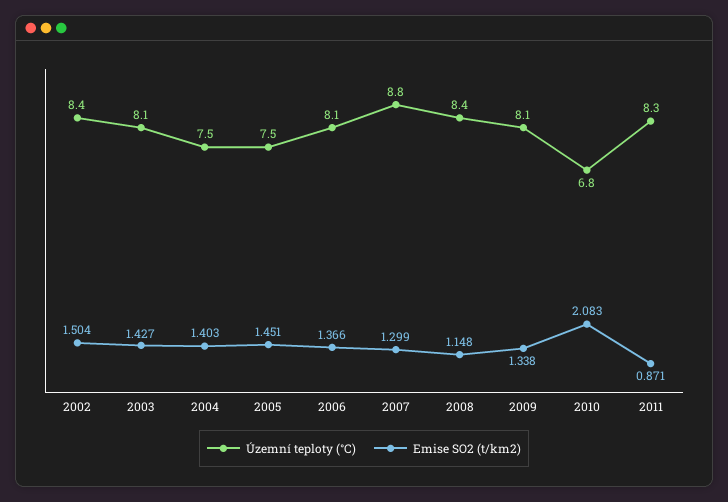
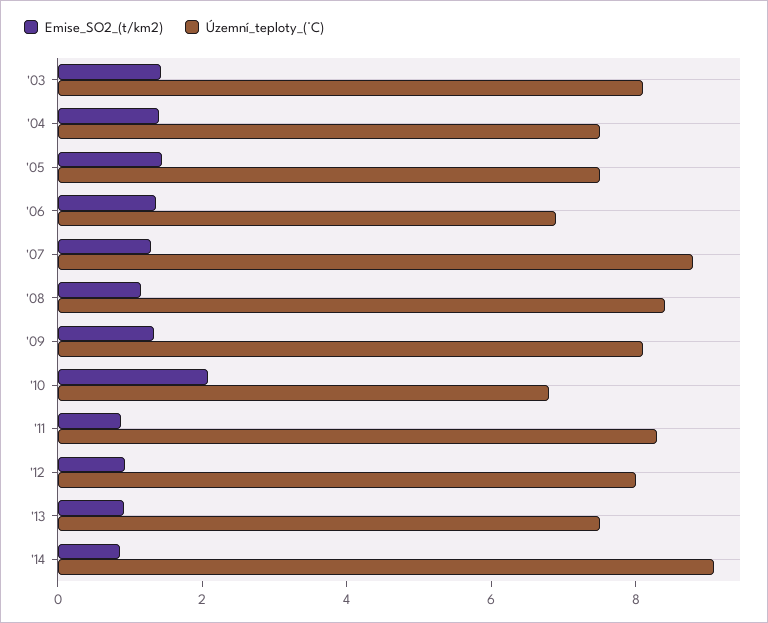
Územní teploty (°C), 2002: 8.4 -> none
Emise SO2 (t/km2), 2002: 1.504 -> none
Územní teploty (°C), 2006: 8.1 -> 7
Emise SO2 (t/km2), '12: none -> 1
Územní teploty (°C), '12: none -> 8
Emise SO2 (t/km2), '13: none -> 1
Územní teploty (°C), '13: none -> 7.5
Emise SO2 (t/km2), '14: none -> 1
Územní teploty (°C), '14: none -> 9

